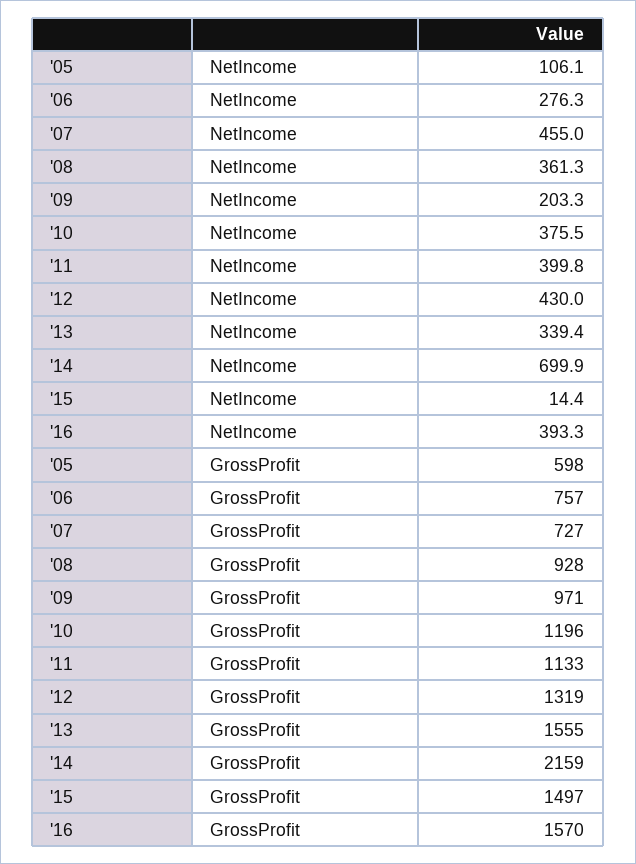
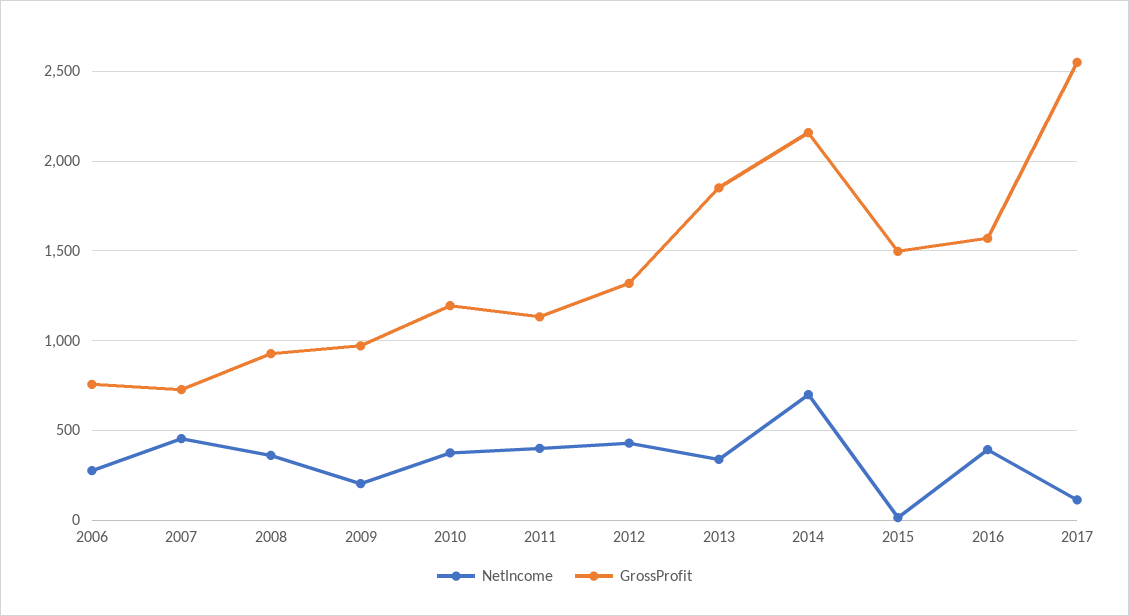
NetIncome, '05: 106.1 -> none
GrossProfit, '05: 598 -> none
GrossProfit, '13: 1555 -> 1850
NetIncome, 2017: none -> 100
GrossProfit, 2017: none -> 2550

